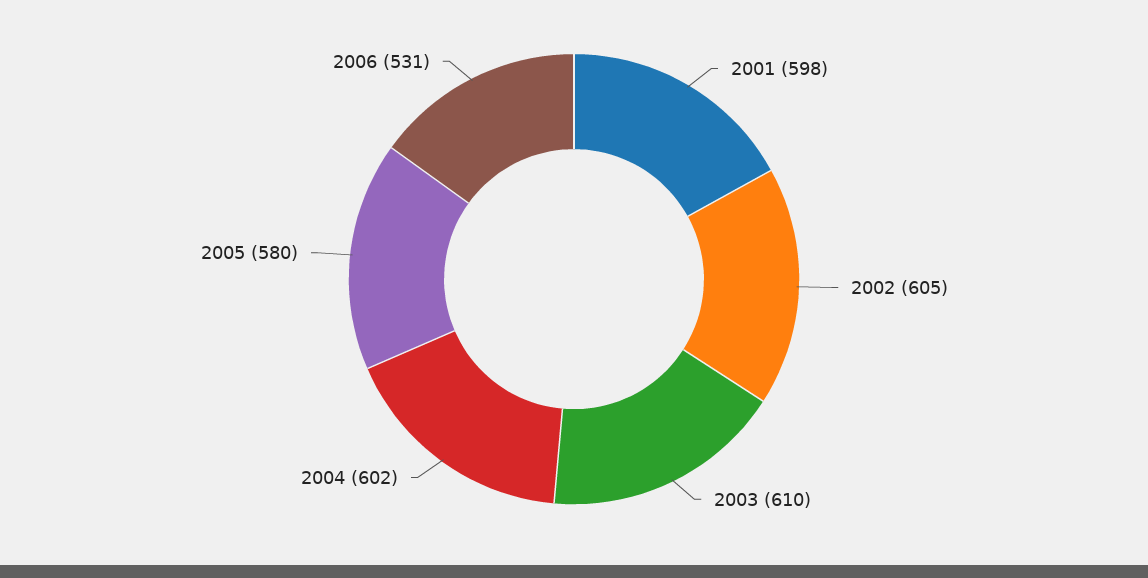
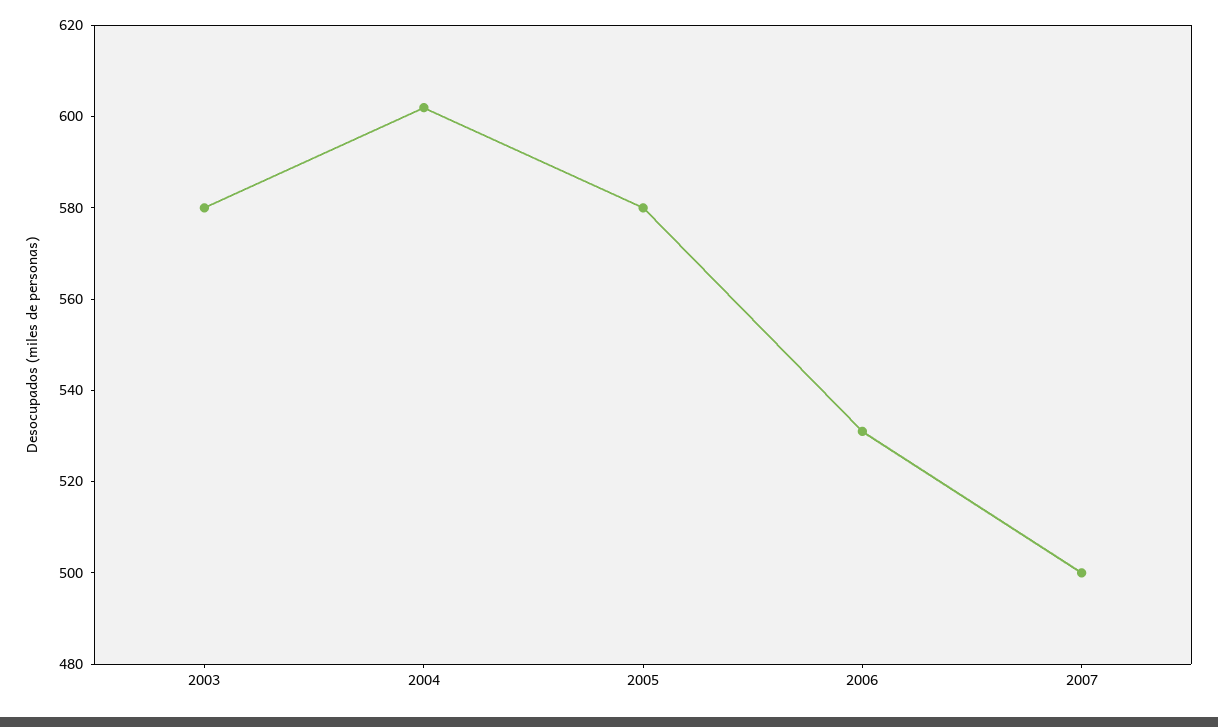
2001: 598 -> none
2002: 605 -> none
2003: 610 -> 580
2007: none -> 500

